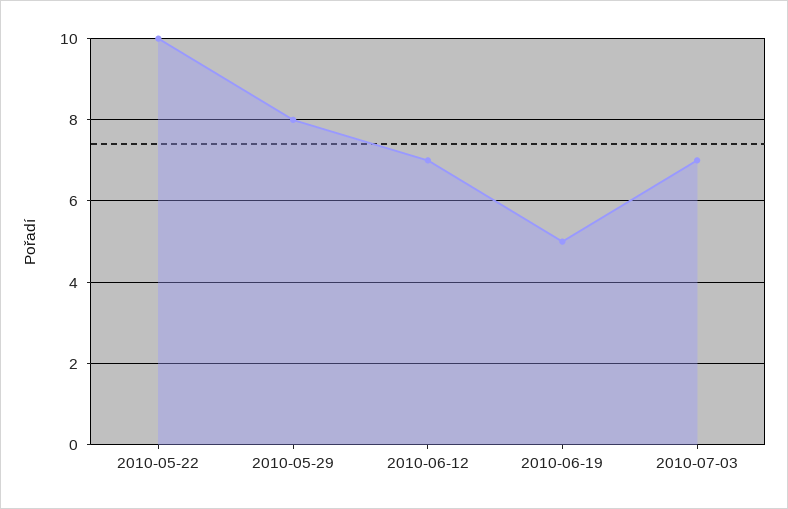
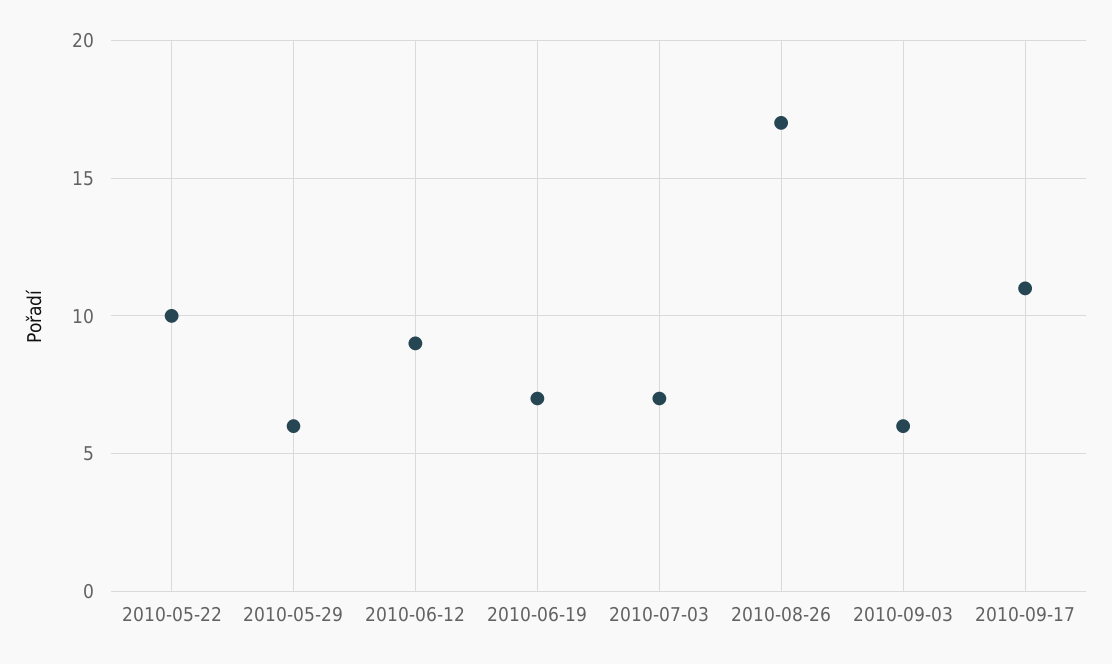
2010-05-29: 8 -> 6
2010-06-12: 7 -> 9
2010-06-19: 5 -> 7
2010-08-26: none -> 17
2010-09-03: none -> 6
2010-09-17: none -> 11

